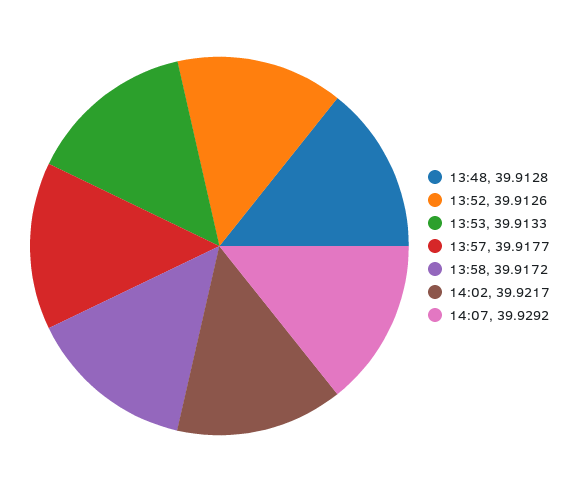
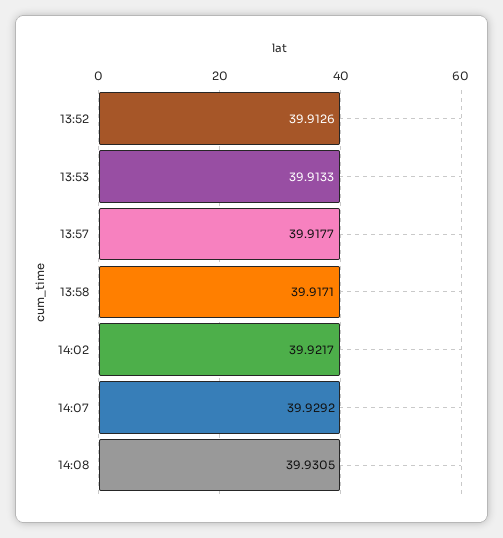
13:48: 39.9128 -> none
13:58: 39.9172 -> 39.9171
14:08: none -> 39.9305

